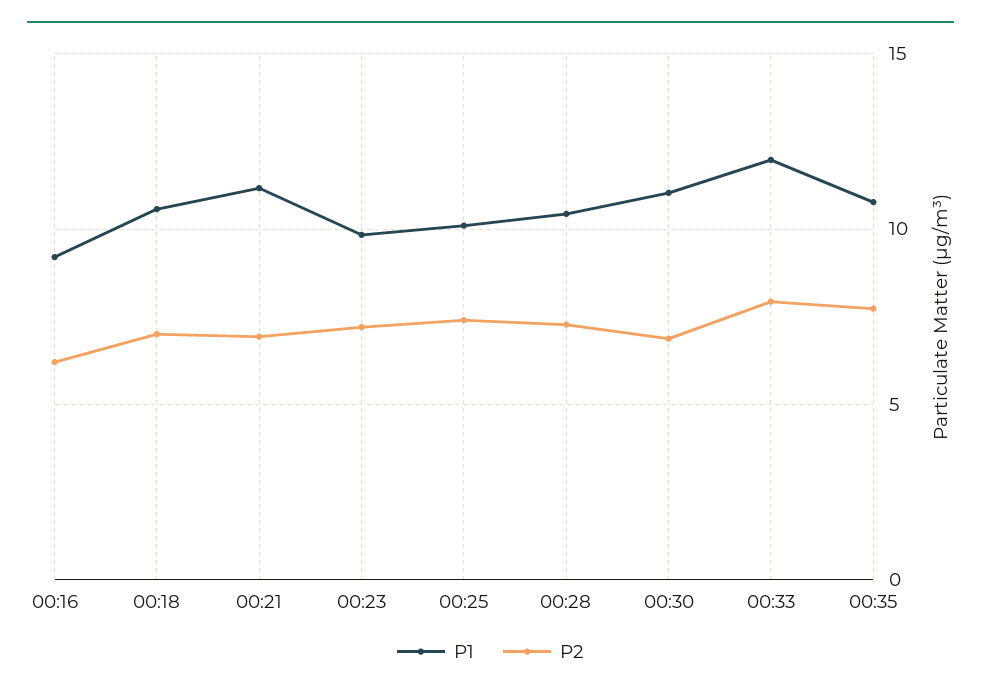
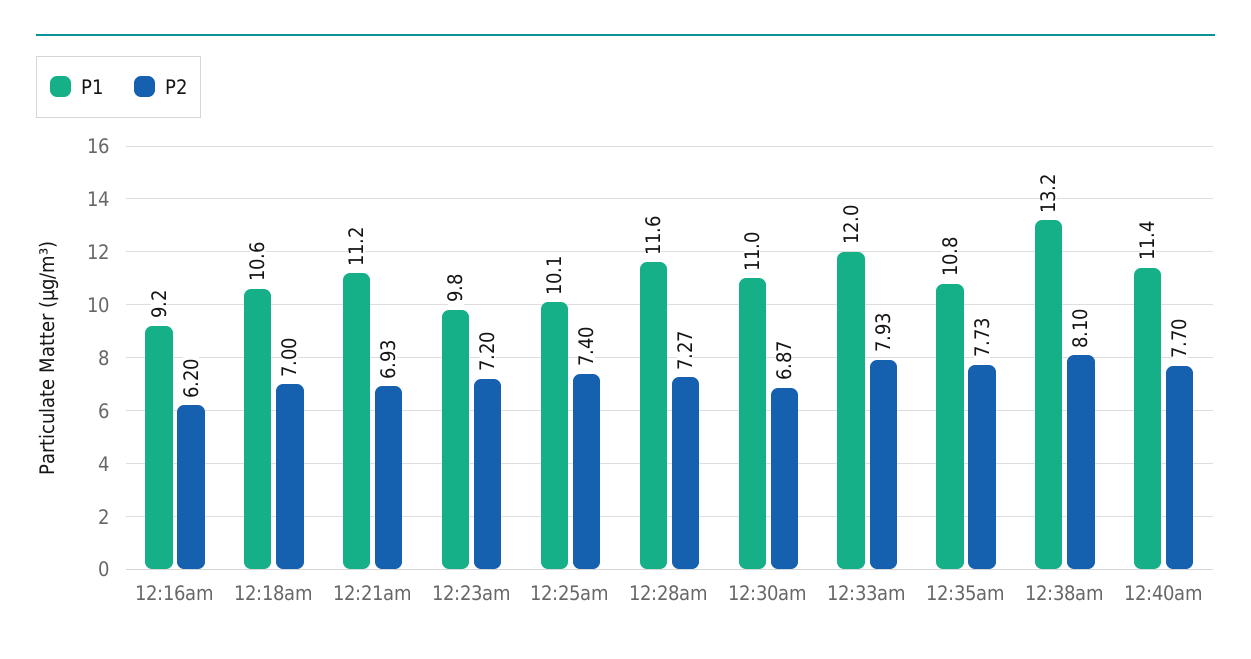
P1, 00:28: 10.5 -> 11.6
P1, 12:38am: none -> 13.2
P2, 12:38am: none -> 8.1
P1, 12:40am: none -> 11.4
P2, 12:40am: none -> 7.7

